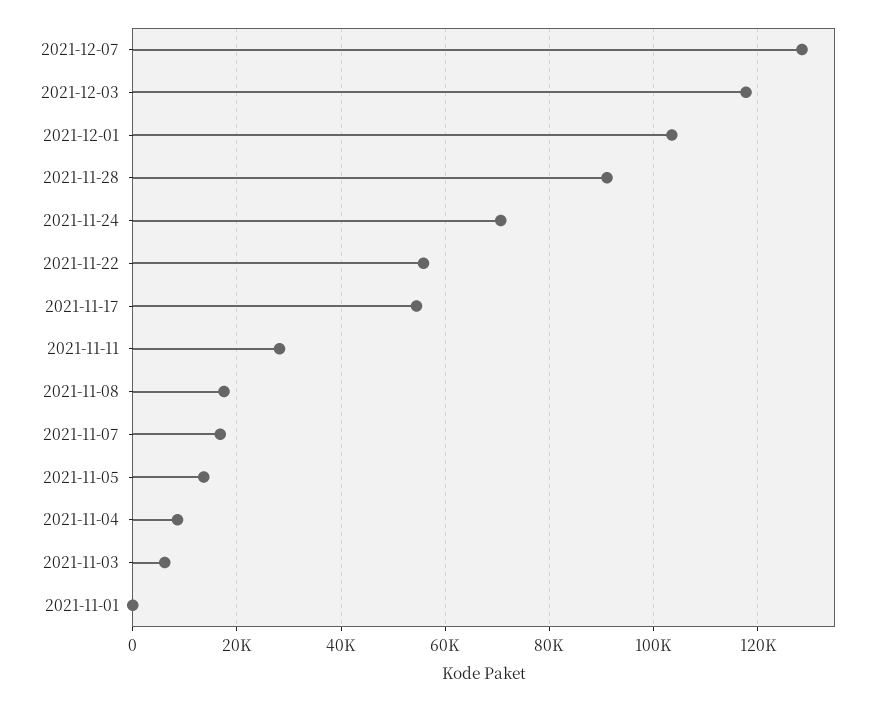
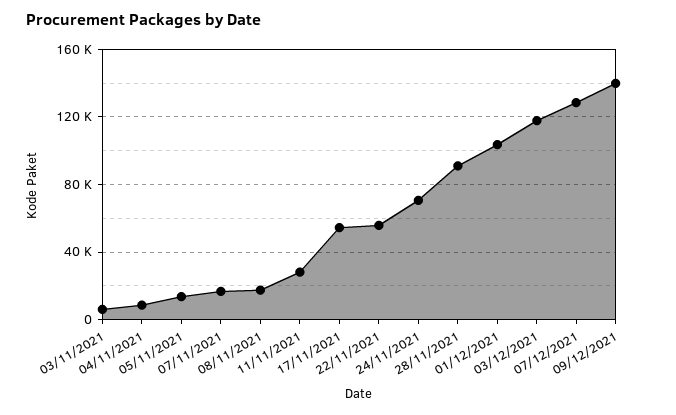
2021-11-01: 0 -> none
09/12/2021: none -> 140000

